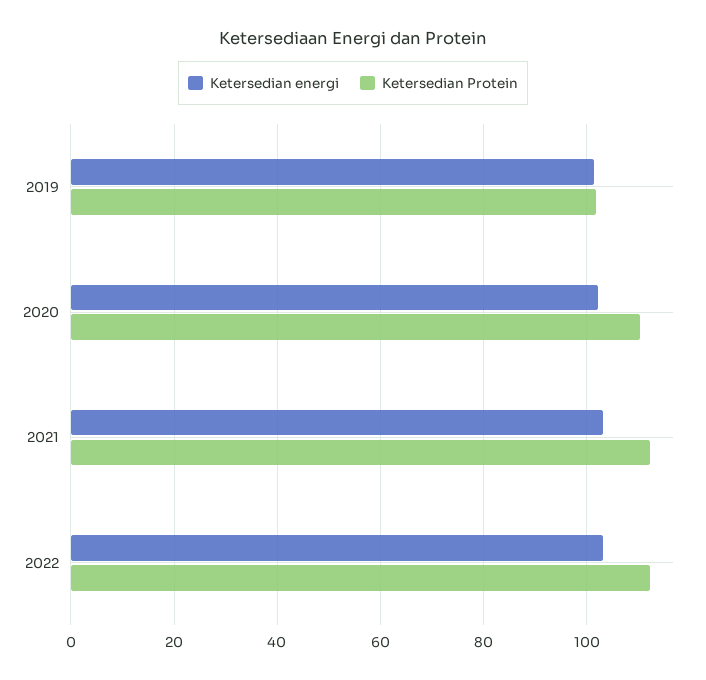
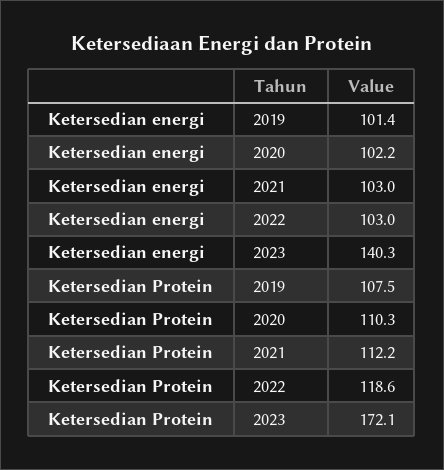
Ketersedian Protein, 2019: 102 -> 107.5
Ketersedian Protein, 2022: 112 -> 118.6
Ketersedian energi, 2023: none -> 140.3
Ketersedian Protein, 2023: none -> 172.1

